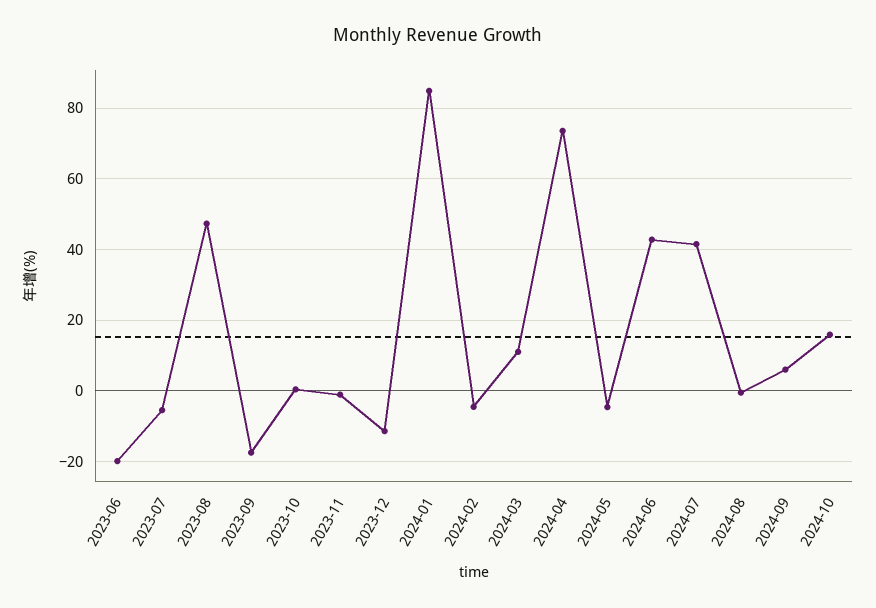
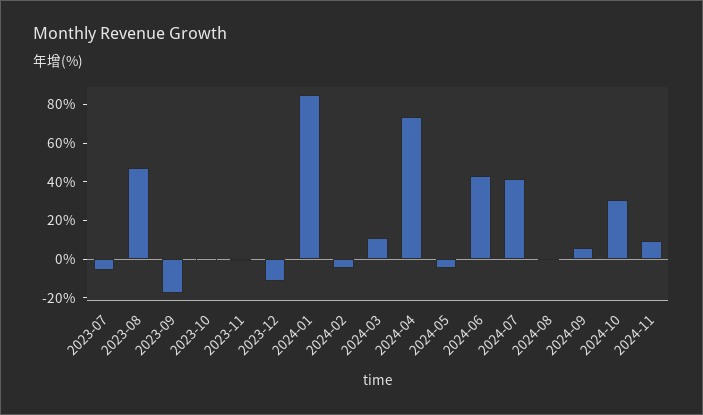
2023-06: -20 -> none
2024-10: 16 -> 30
2024-11: none -> 10

